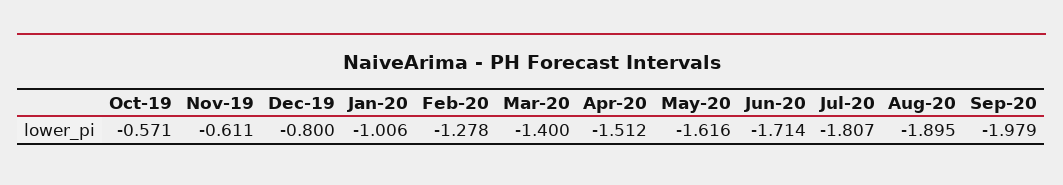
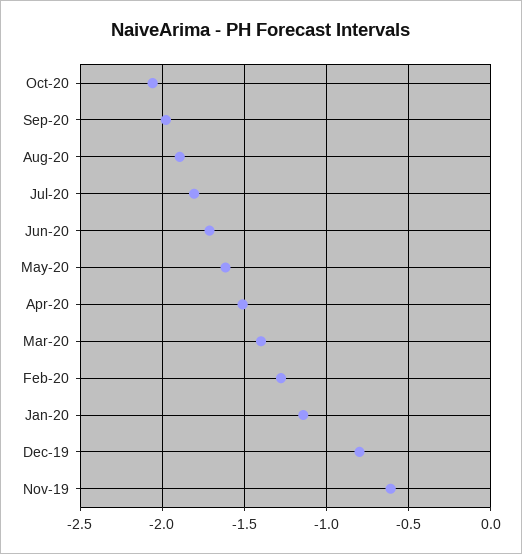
Oct-19: -0.571 -> none
Jan-20: -1.006 -> -1.15
Oct-20: none -> -2.05

